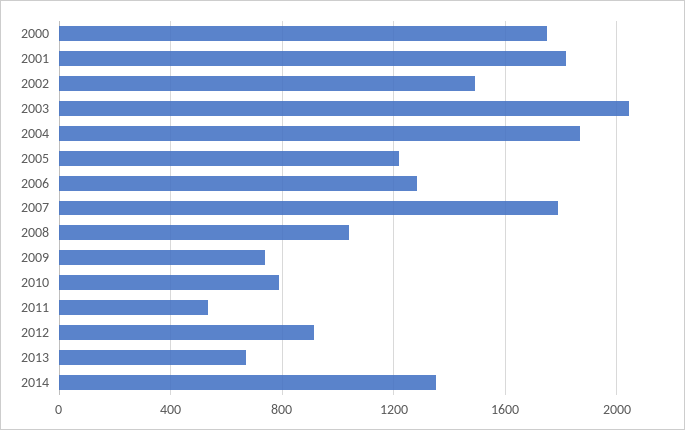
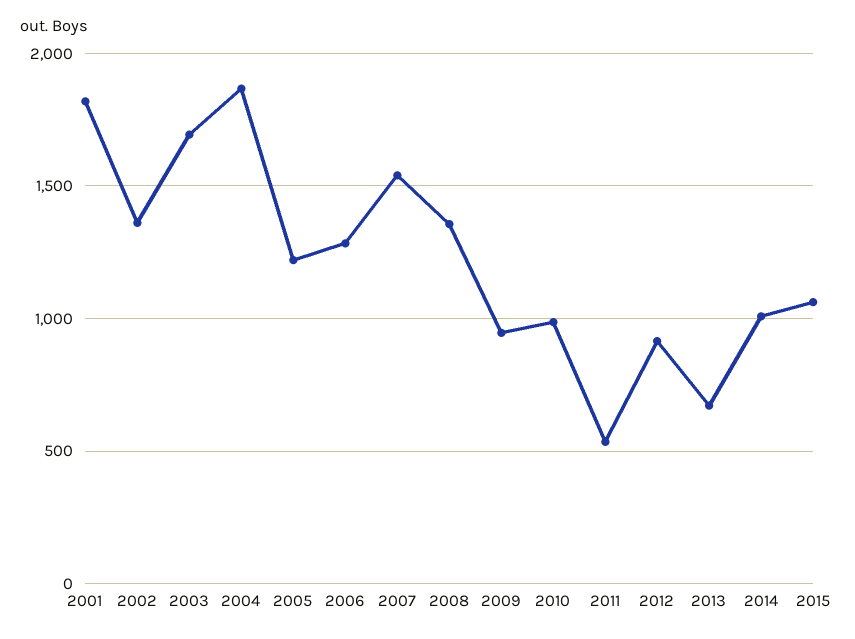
2000: 1750 -> none
2002: 1500 -> 1350
2003: 2050 -> 1700
2007: 1800 -> 1550
2008: 1050 -> 1350
2009: 750 -> 950
2010: 800 -> 1000
2014: 1350 -> 1000
2015: none -> 1050

